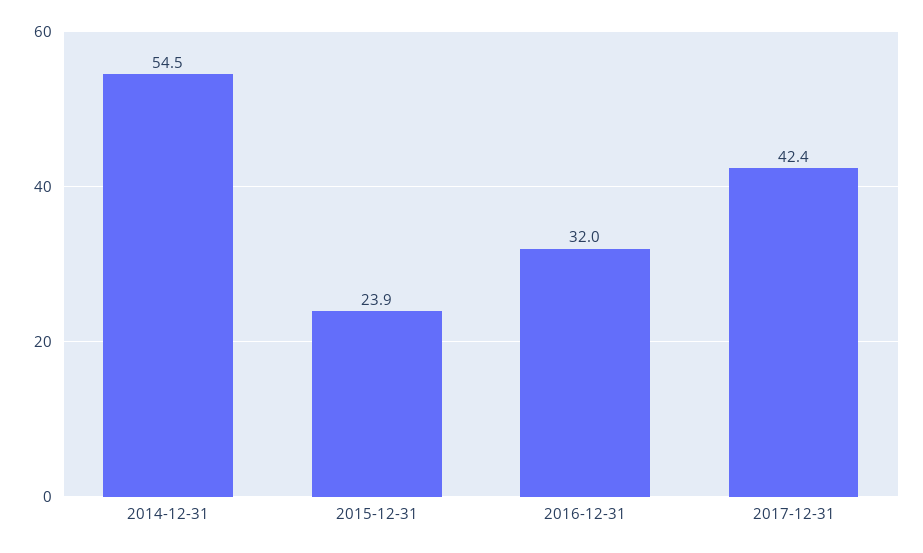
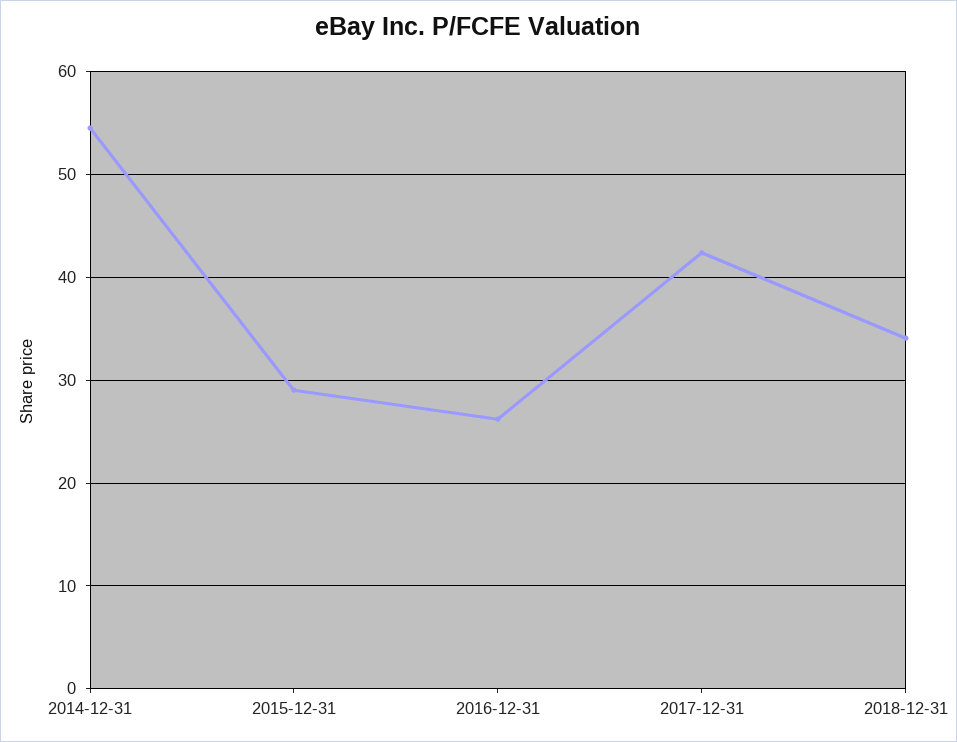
2015-12-31: 23.9 -> 29
2016-12-31: 32 -> 26
2018-12-31: none -> 34

